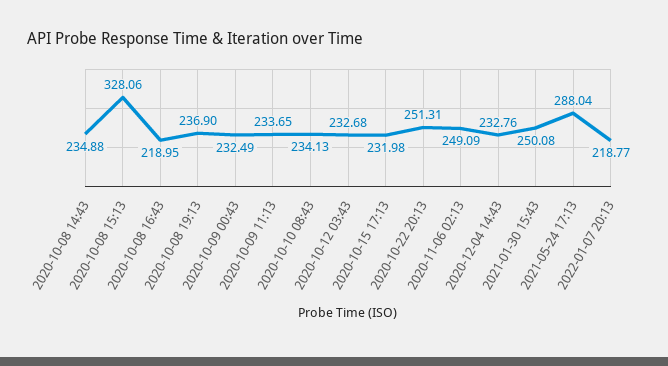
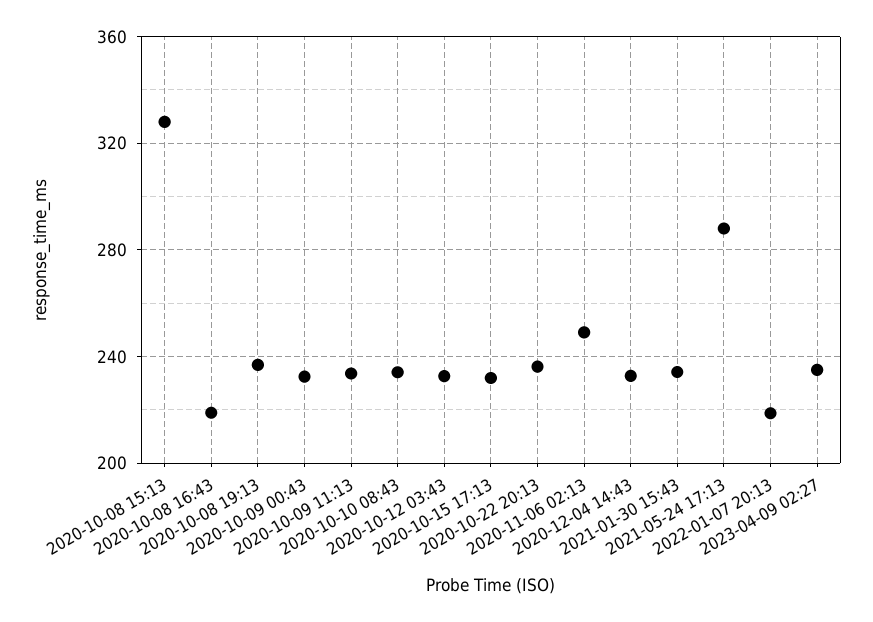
2020-10-08 14:43: 234.88 -> none
2020-10-22 20:13: 251.31 -> 235
2021-01-30 15:43: 250.08 -> 235
2023-04-09 02:27: none -> 235

